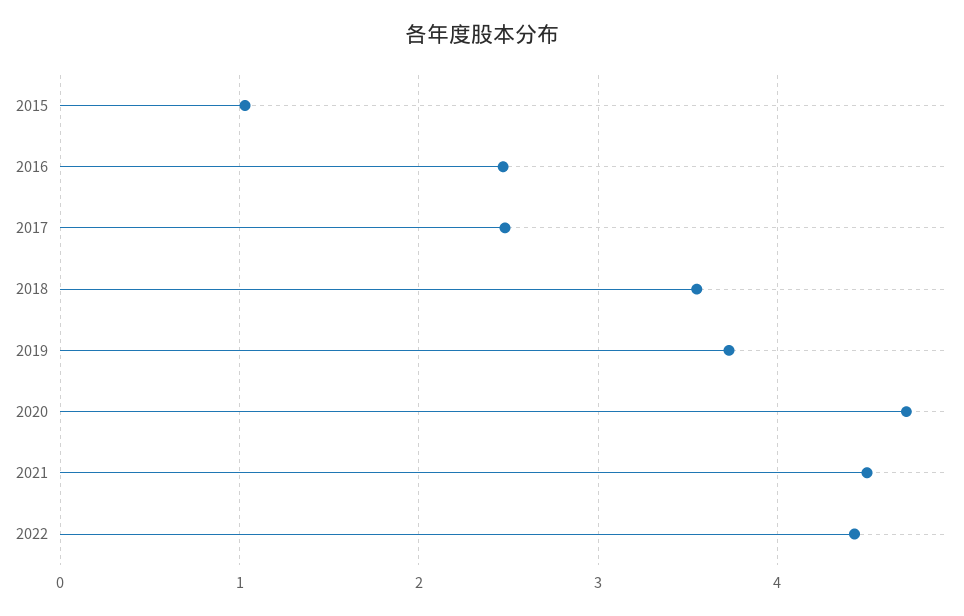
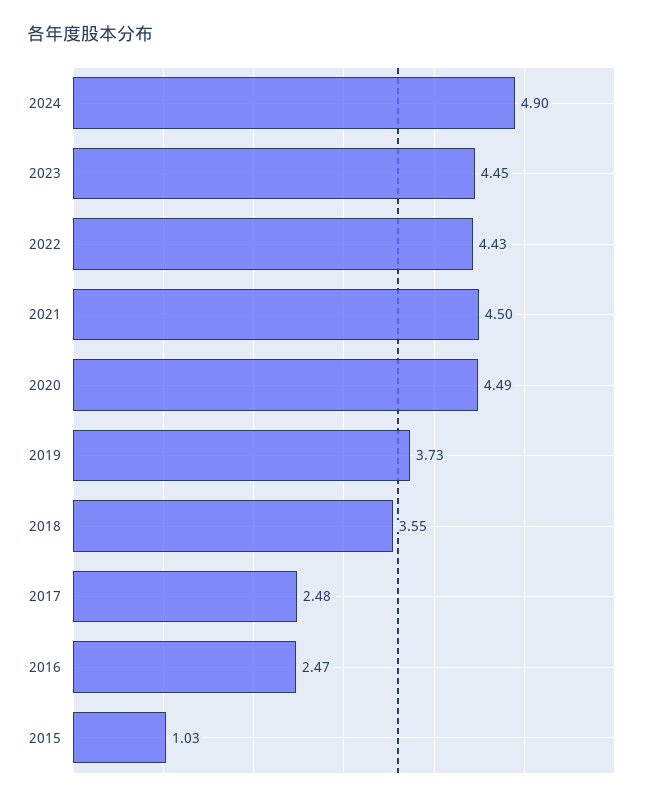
2020: 4.7 -> 4.49
2024: none -> 4.9
2023: none -> 4.45

